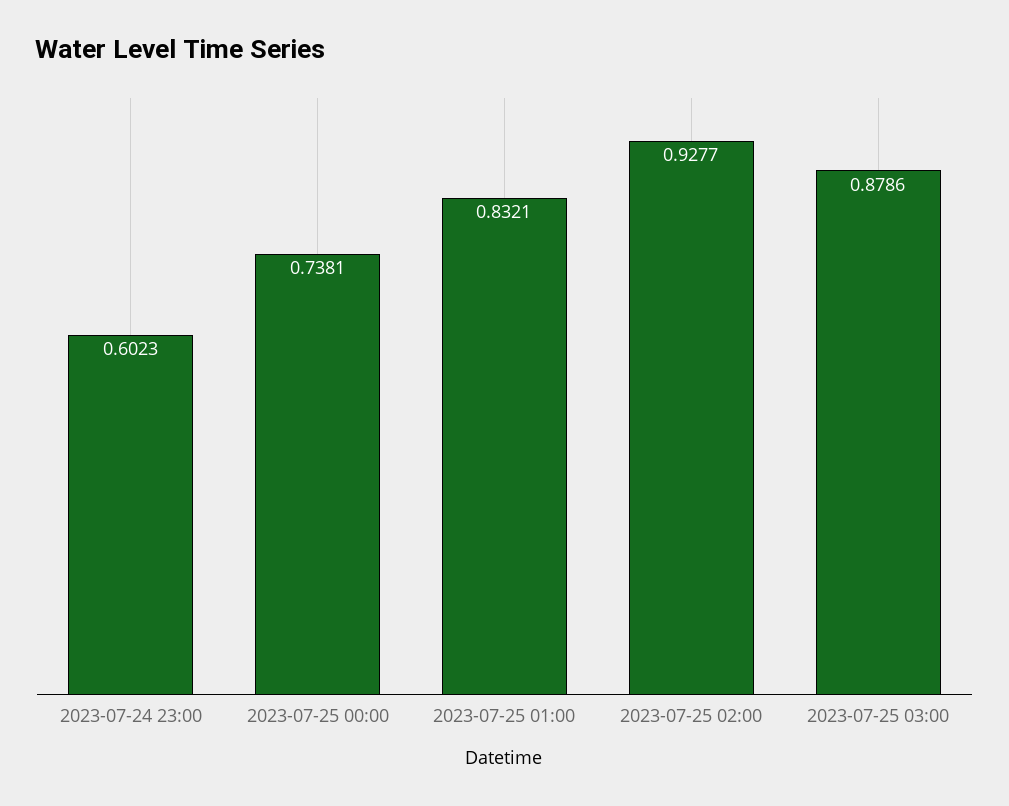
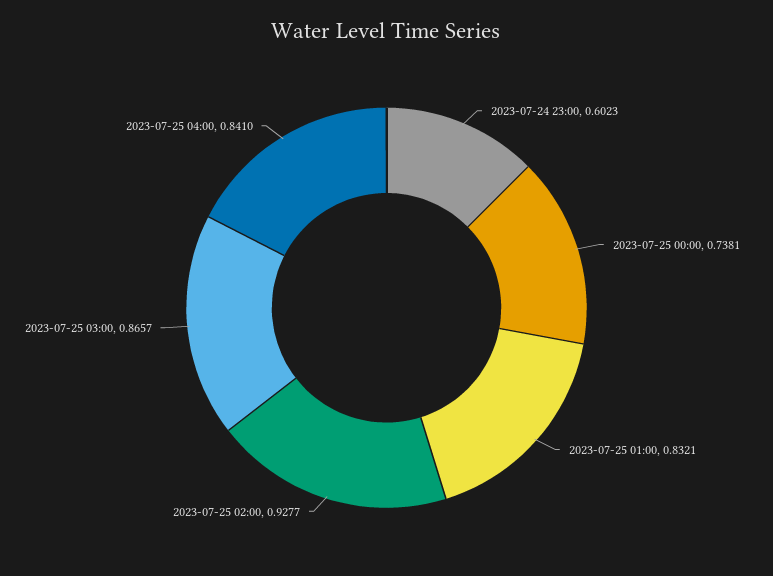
2023-07-25 03:00: 0.8786 -> 0.8657
2023-07-25 04:00: none -> 0.841

